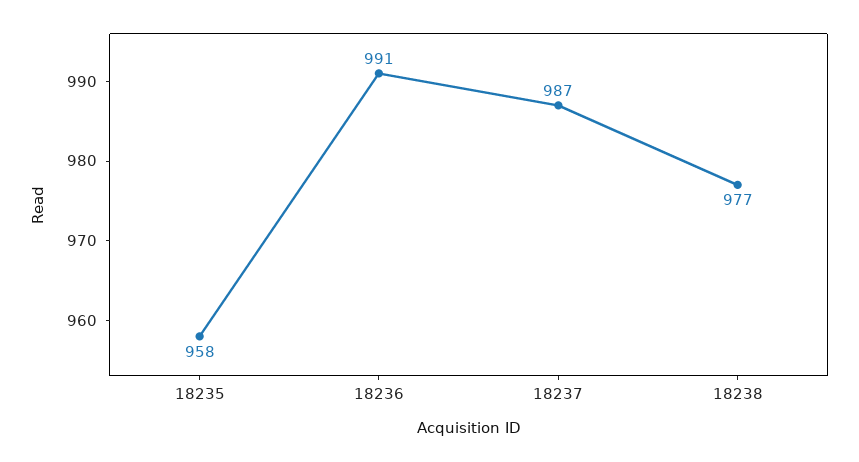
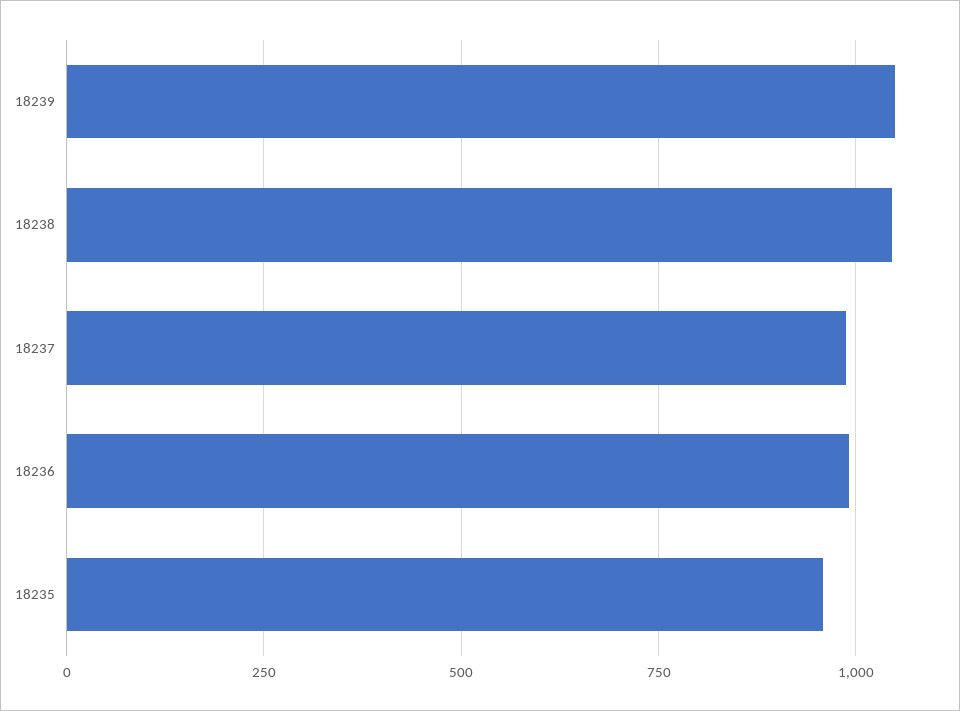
18238: 977 -> 1050
18239: none -> 1050

